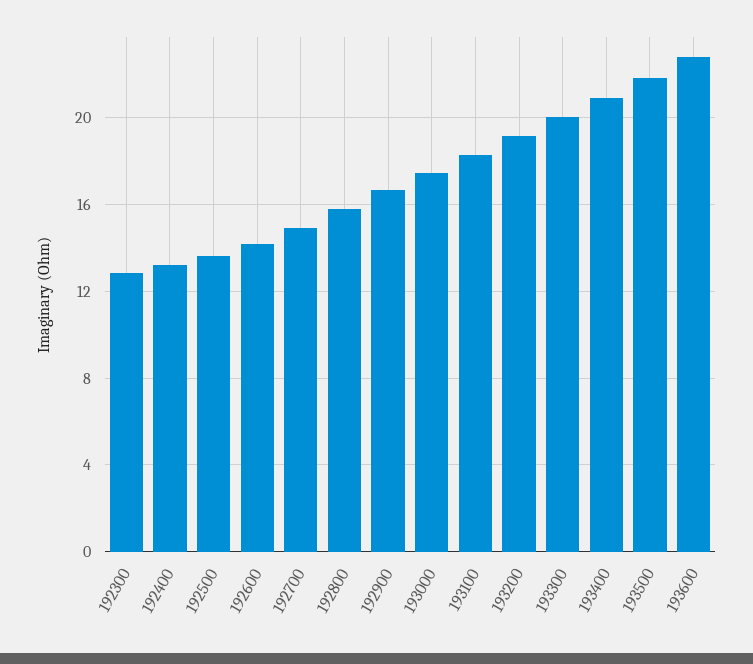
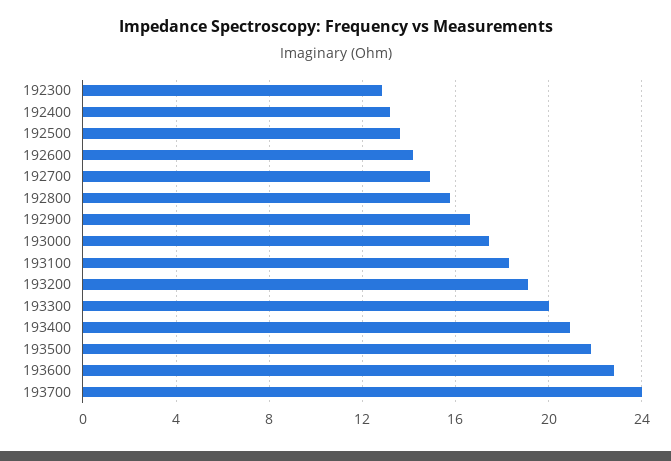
193700: none -> 24

